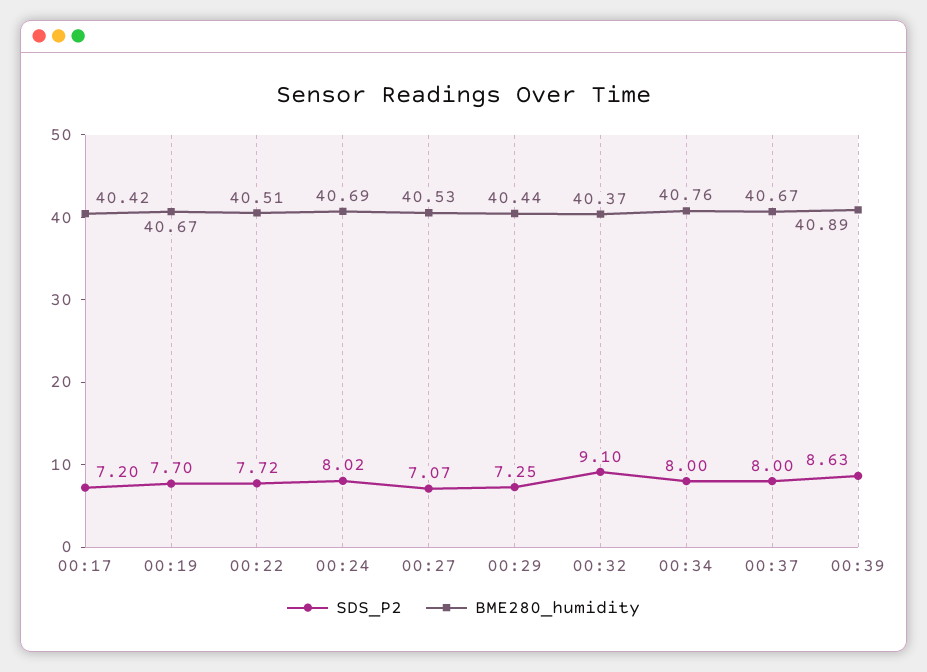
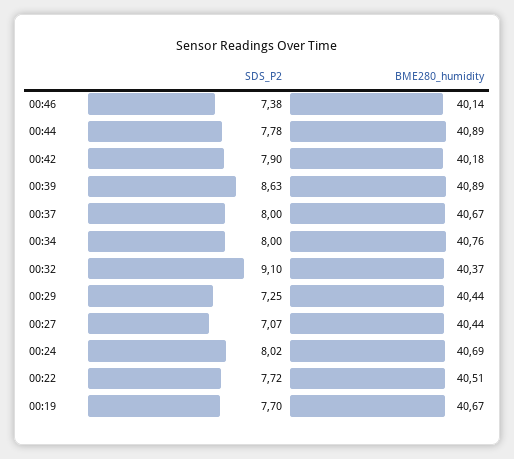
SDS_P2, 00:17: 7.2 -> none
BME280_humidity, 00:17: 40.42 -> none
BME280_humidity, 00:27: 40.53 -> 40.44
SDS_P2, 00:46: none -> 7.38
BME280_humidity, 00:46: none -> 40.14
SDS_P2, 00:44: none -> 7.78
BME280_humidity, 00:44: none -> 40.89
SDS_P2, 00:42: none -> 7.9
BME280_humidity, 00:42: none -> 40.18

